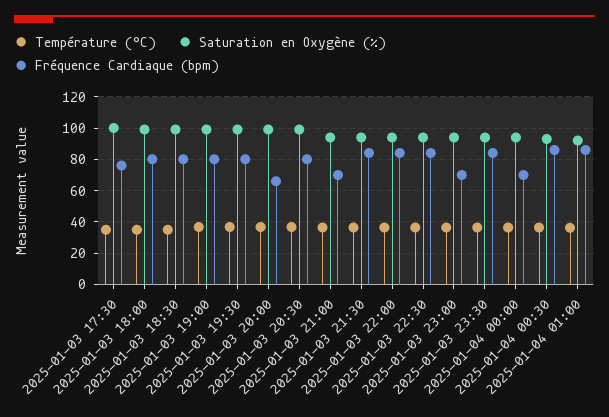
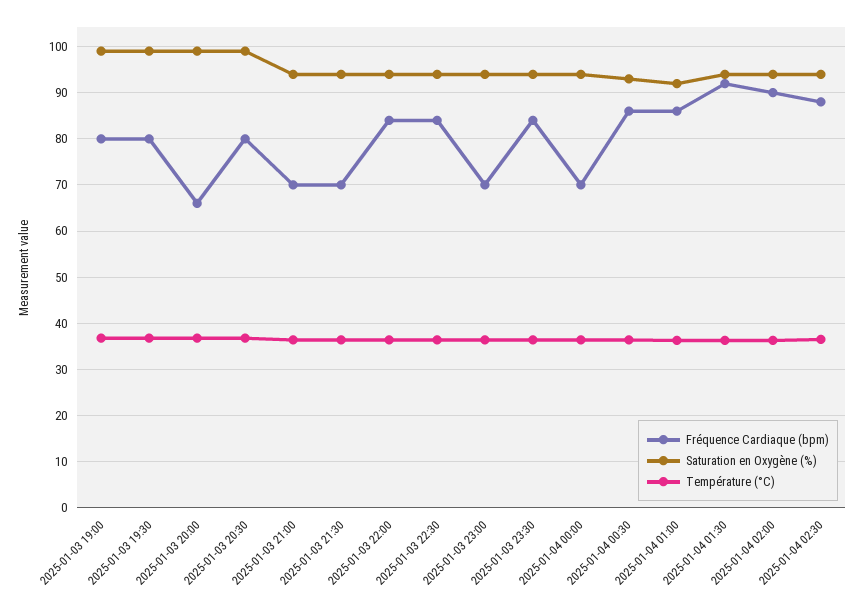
Température (°C), 2025-01-03 17:30: 35 -> none
Saturation en Oxygène (%), 2025-01-03 17:30: 100 -> none
Fréquence Cardiaque (bpm), 2025-01-03 17:30: 75 -> none
Température (°C), 2025-01-03 18:00: 35 -> none
Saturation en Oxygène (%), 2025-01-03 18:00: 100 -> none
Fréquence Cardiaque (bpm), 2025-01-03 18:00: 80 -> none
Température (°C), 2025-01-03 18:30: 35 -> none
Saturation en Oxygène (%), 2025-01-03 18:30: 100 -> none
Fréquence Cardiaque (bpm), 2025-01-03 18:30: 80 -> none
Fréquence Cardiaque (bpm), 2025-01-03 21:30: 85 -> 70
Fréquence Cardiaque (bpm), 2025-01-04 01:30: none -> 92
Saturation en Oxygène (%), 2025-01-04 01:30: none -> 94
Température (°C), 2025-01-04 01:30: none -> 36
Fréquence Cardiaque (bpm), 2025-01-04 02:00: none -> 90
Saturation en Oxygène (%), 2025-01-04 02:00: none -> 94
Température (°C), 2025-01-04 02:00: none -> 36
Fréquence Cardiaque (bpm), 2025-01-04 02:30: none -> 88
Saturation en Oxygène (%), 2025-01-04 02:30: none -> 94
Température (°C), 2025-01-04 02:30: none -> 36

